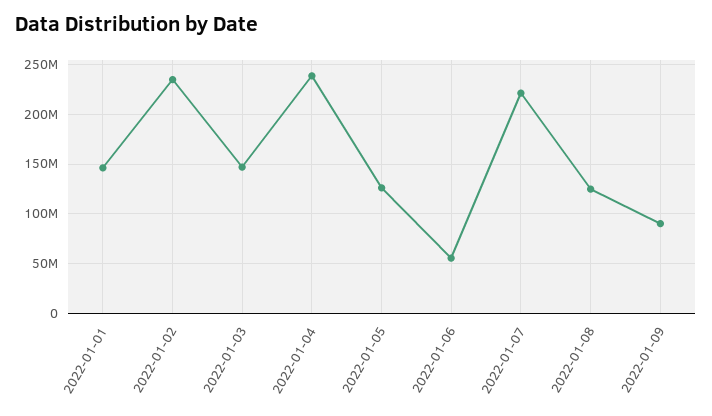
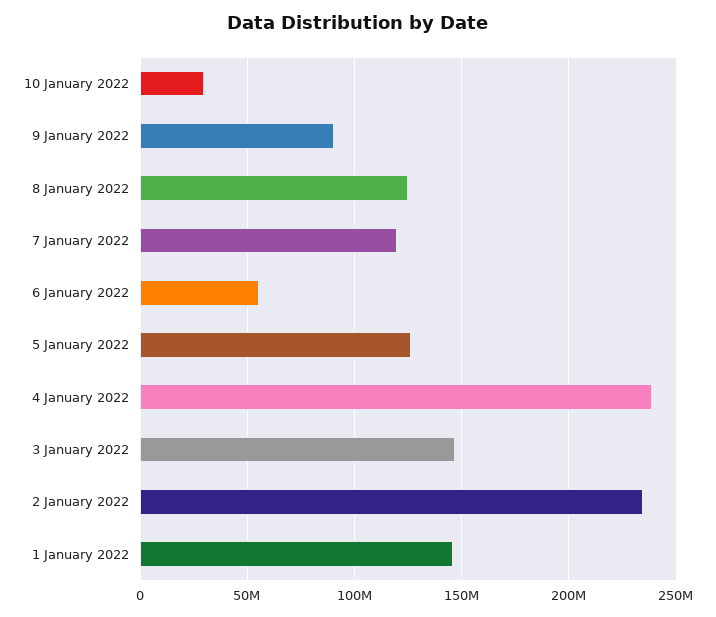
2022-01-07: 220000000 -> 120000000
10 January 2022: none -> 30000000

